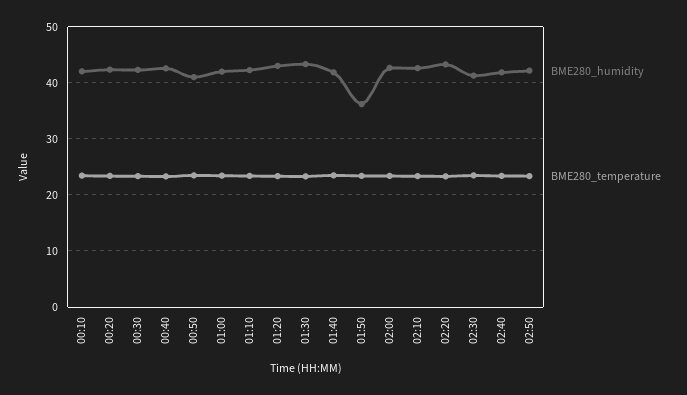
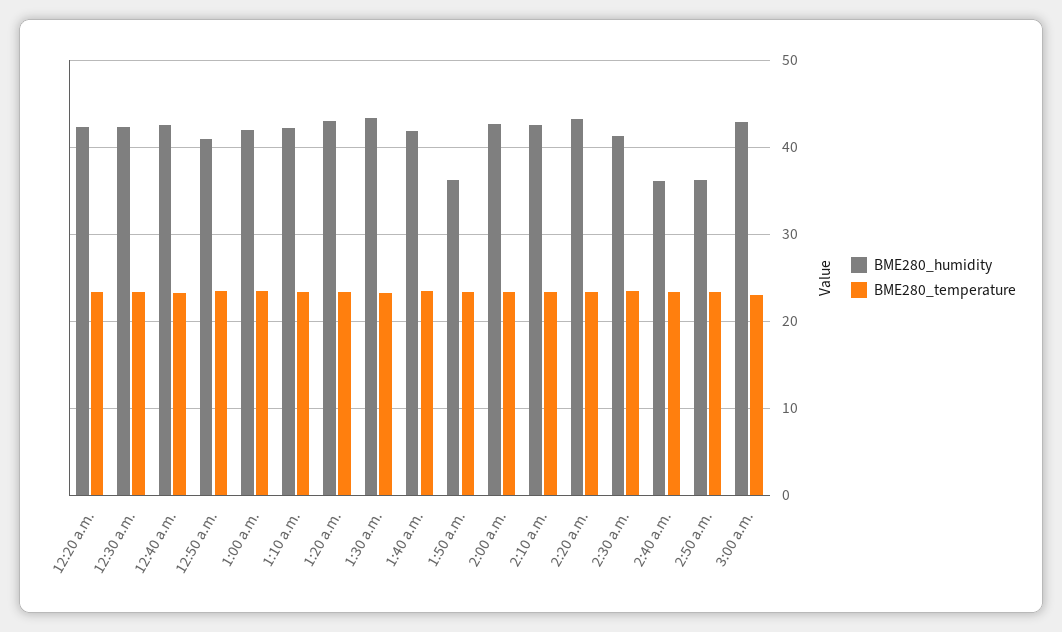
BME280_humidity, 00:10: 42 -> none
BME280_temperature, 00:10: 24 -> none
BME280_humidity, 02:40: 42 -> 36
BME280_humidity, 02:50: 42 -> 36
BME280_humidity, 3:00 a.m.: none -> 43
BME280_temperature, 3:00 a.m.: none -> 23

